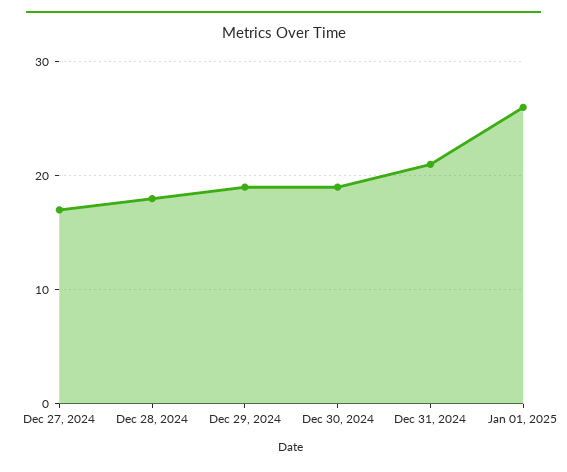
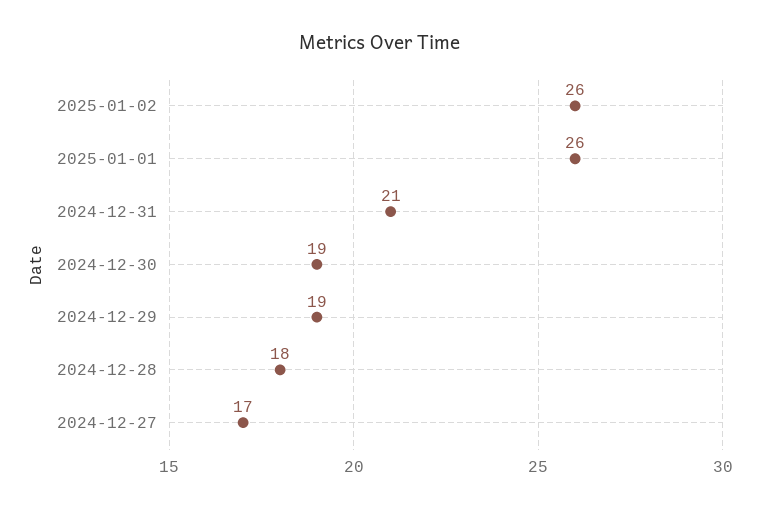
2025-01-02: none -> 26

